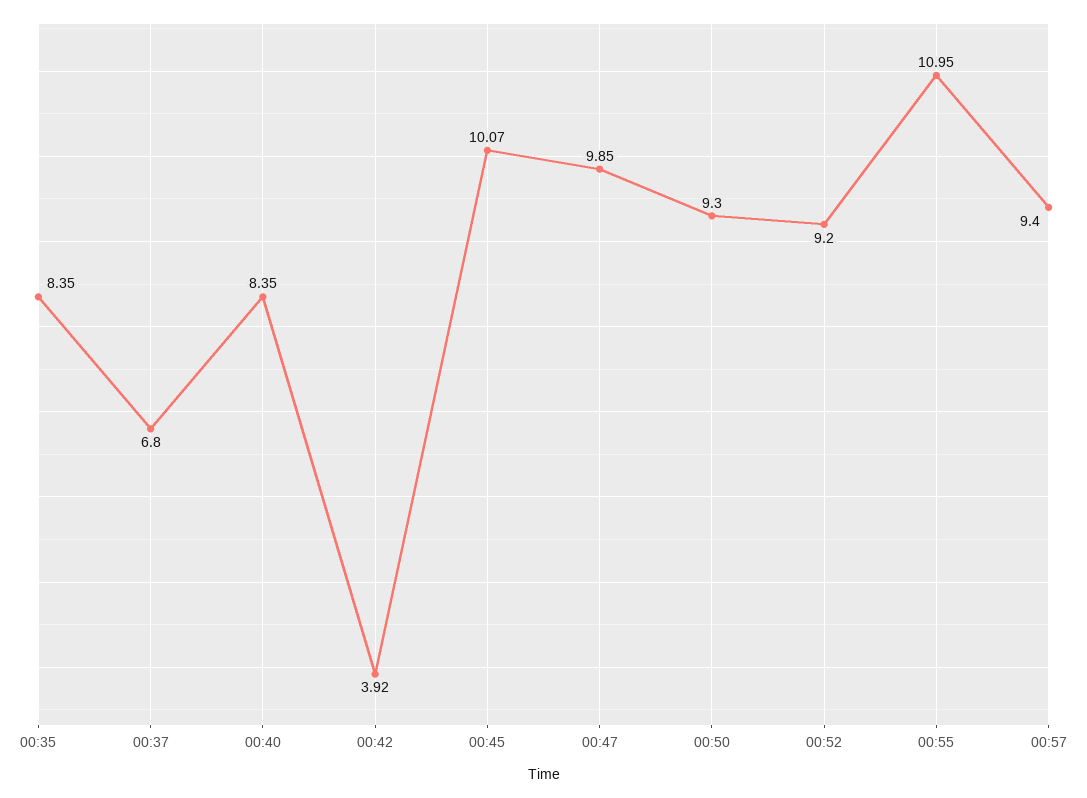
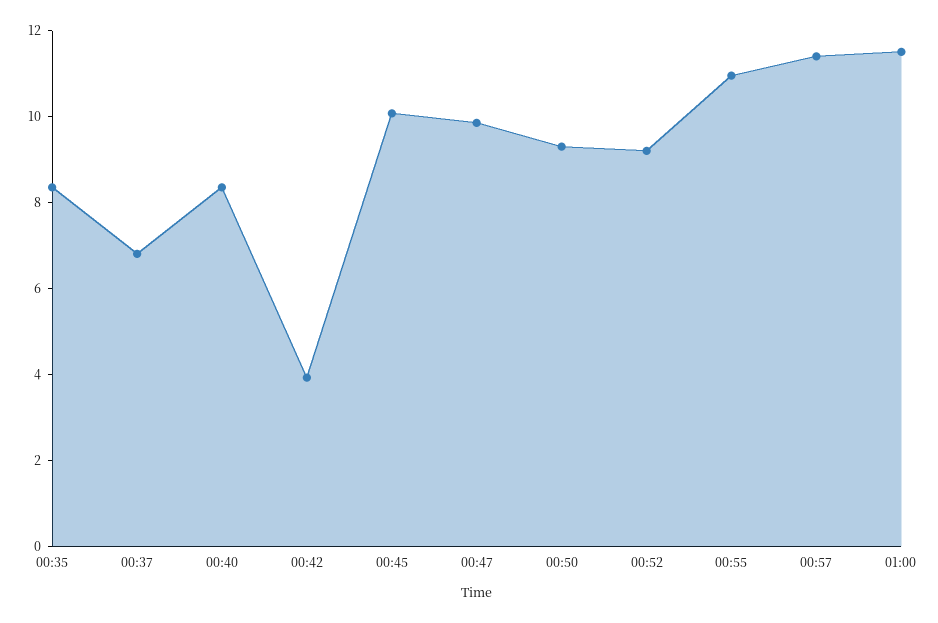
00:57: 9.4 -> 11.5
01:00: none -> 11.5

